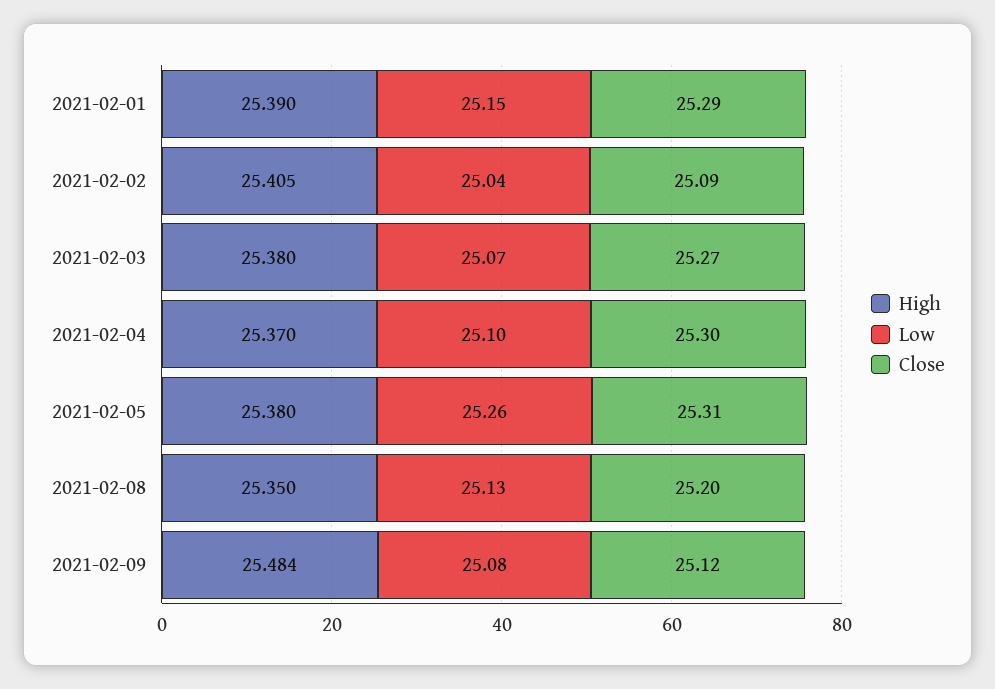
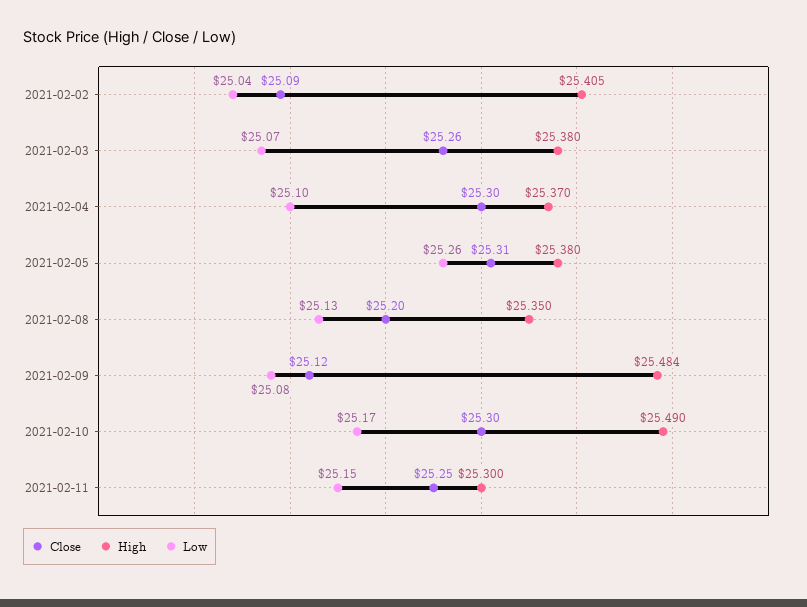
High, 2021-02-01: 25.39 -> none
Low, 2021-02-01: 25.15 -> none
Close, 2021-02-01: 25.29 -> none
Close, 2021-02-03: 25.27 -> 25.26
Close, 2021-02-10: none -> 25.3
High, 2021-02-10: none -> 25.49
Low, 2021-02-10: none -> 25.17
Close, 2021-02-11: none -> 25.25
High, 2021-02-11: none -> 25.3
Low, 2021-02-11: none -> 25.15

